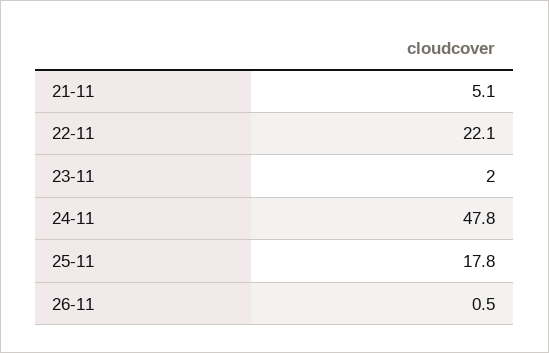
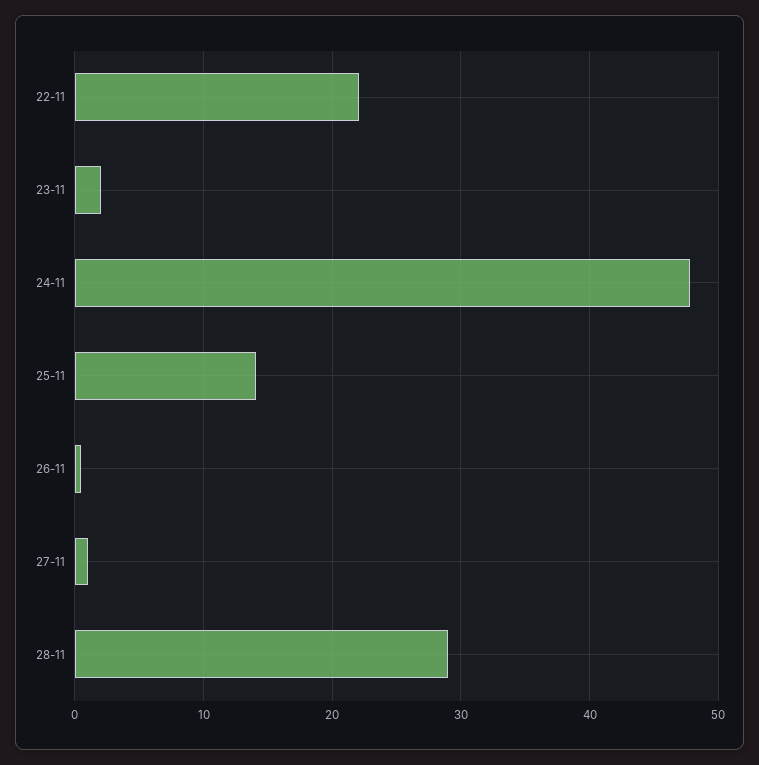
21-11: 5.1 -> none
25-11: 17.8 -> 14
27-11: none -> 1
28-11: none -> 29

